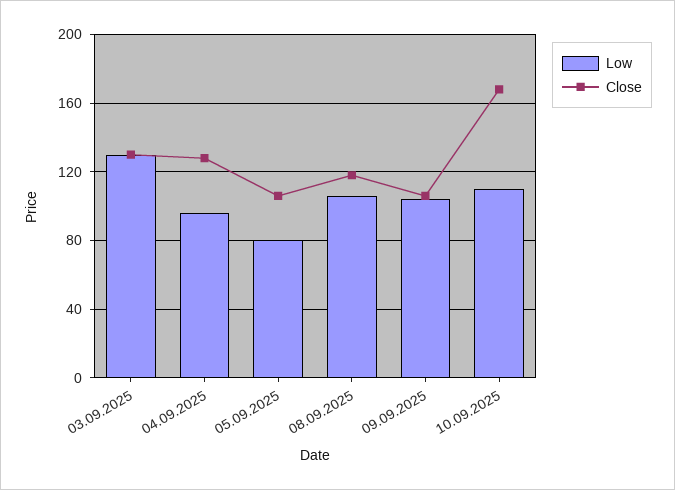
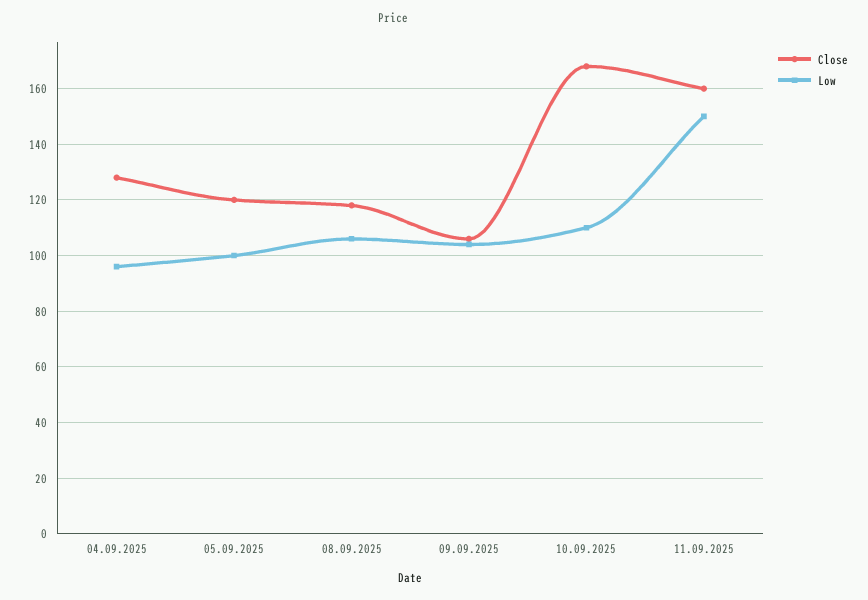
Low, 03.09.2025: 130 -> none
Close, 03.09.2025: 130 -> none
Low, 05.09.2025: 80 -> 100
Close, 05.09.2025: 105 -> 120
Close, 11.09.2025: none -> 160
Low, 11.09.2025: none -> 150

